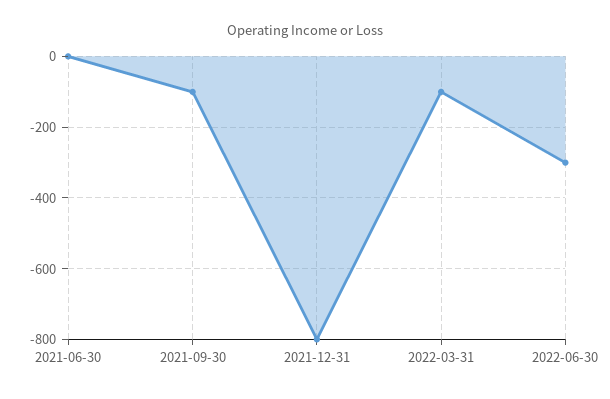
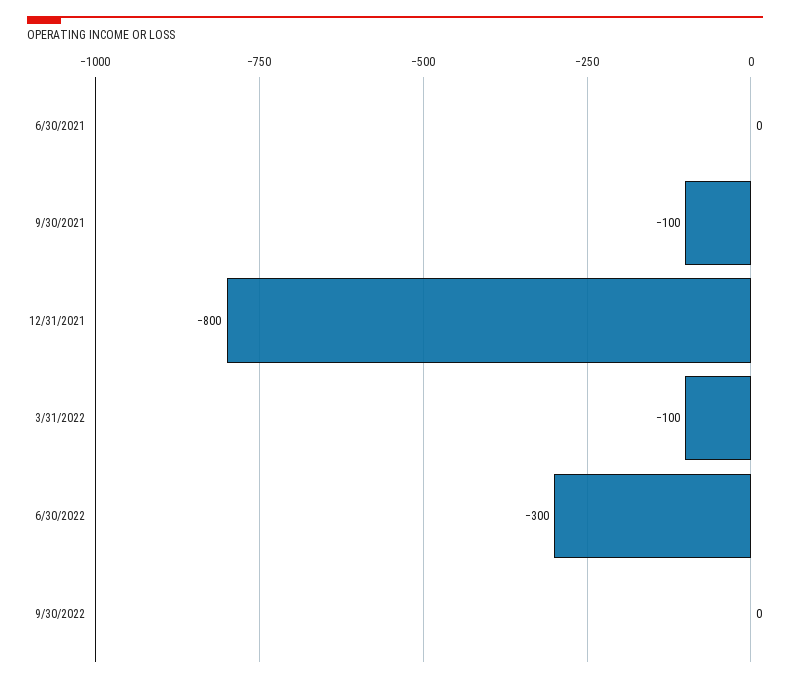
9/30/2022: none -> 0

